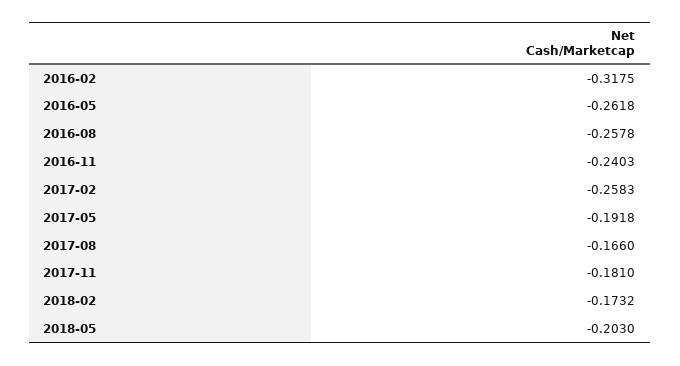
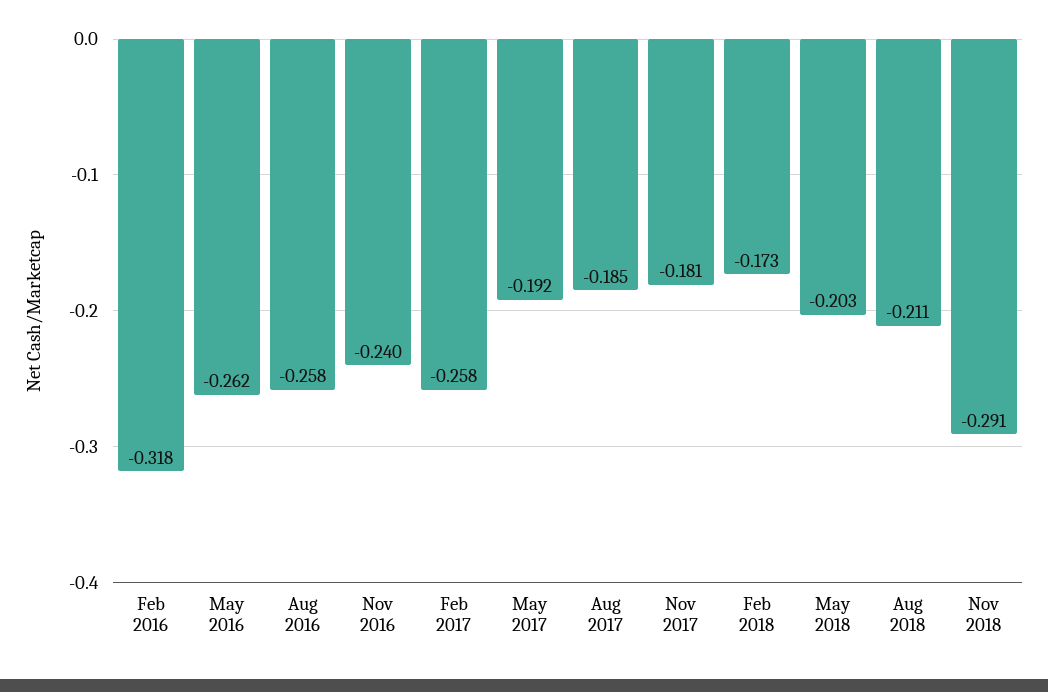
2017-08: -0.166 -> -0.185
Aug 2018: none -> -0.211
Nov 2018: none -> -0.291

